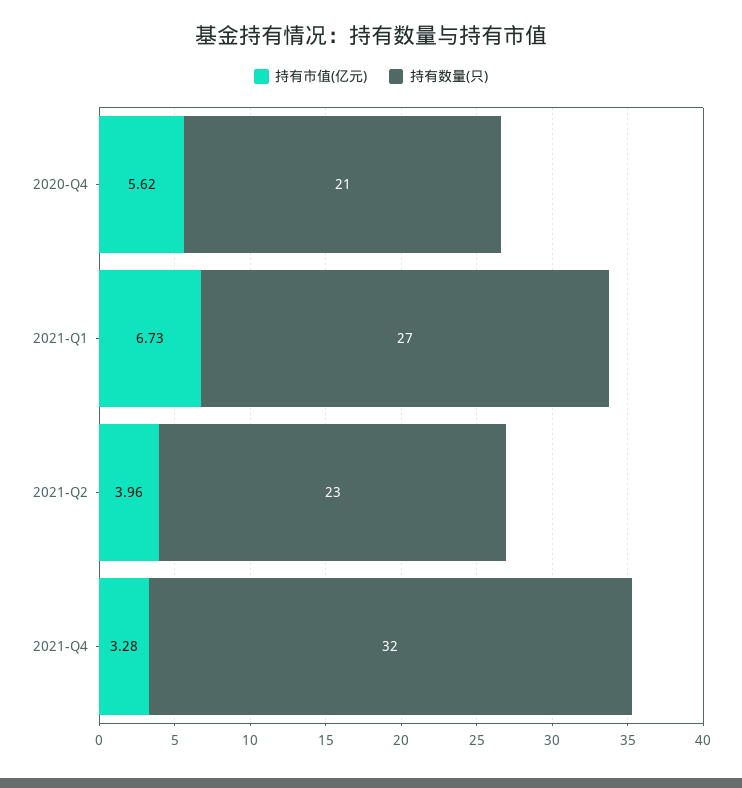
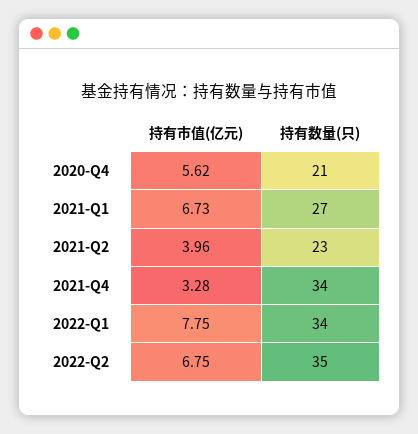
持有数量(只), 2021-Q4: 32 -> 34
持有市值(亿元), 2022-Q1: none -> 7.75
持有数量(只), 2022-Q1: none -> 34
持有市值(亿元), 2022-Q2: none -> 6.75
持有数量(只), 2022-Q2: none -> 35

